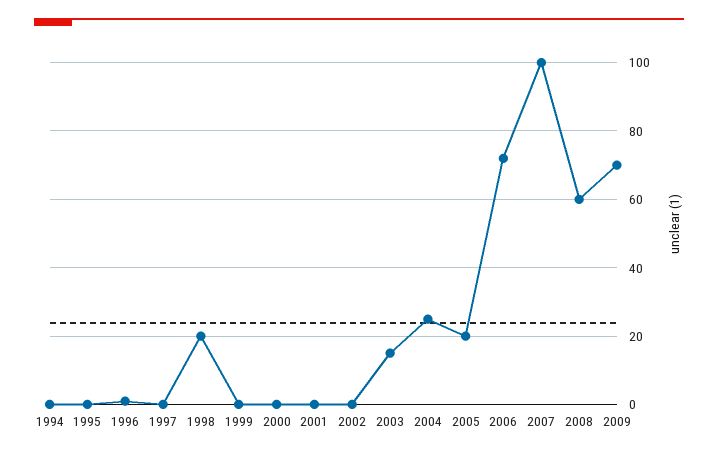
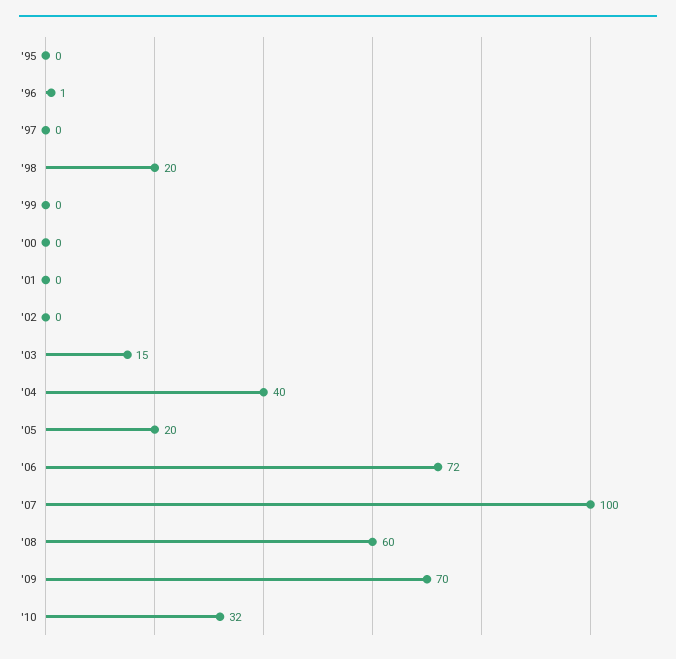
1994: 0 -> none
2004: 25 -> 40
'10: none -> 32

